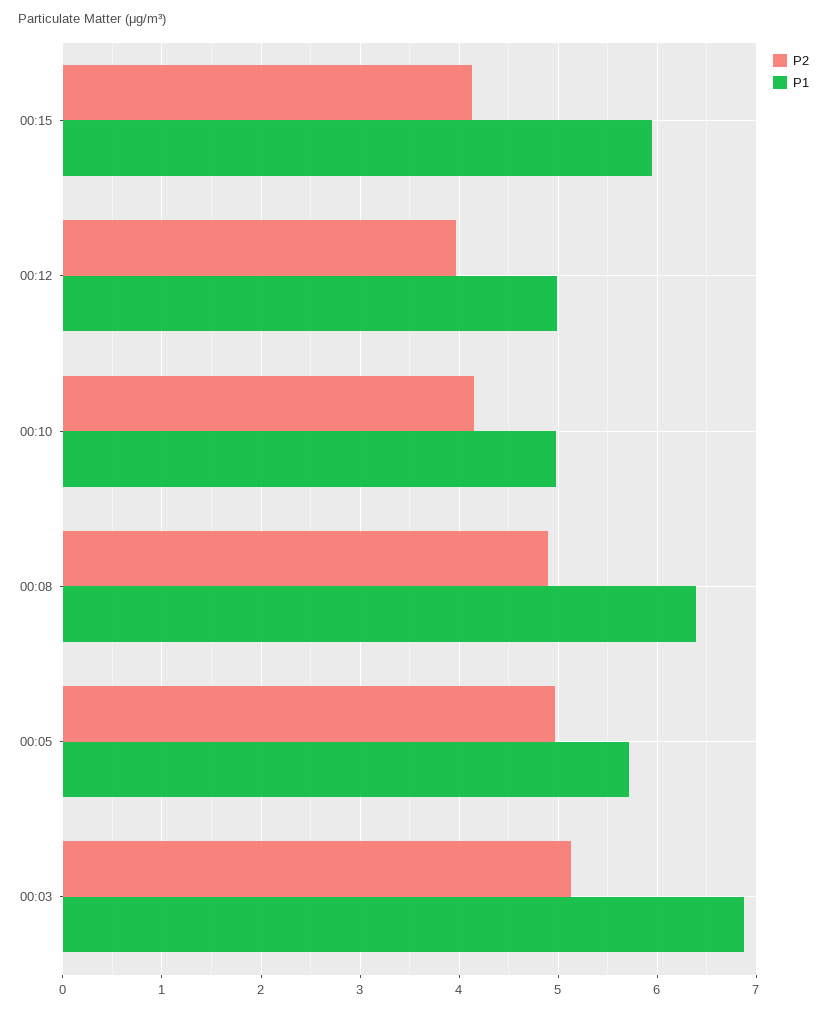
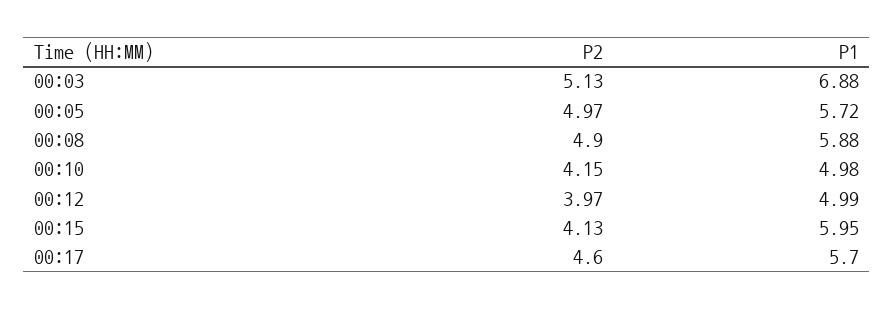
P1, 00:08: 6.4 -> 5.88
P2, 00:17: none -> 4.6
P1, 00:17: none -> 5.7

